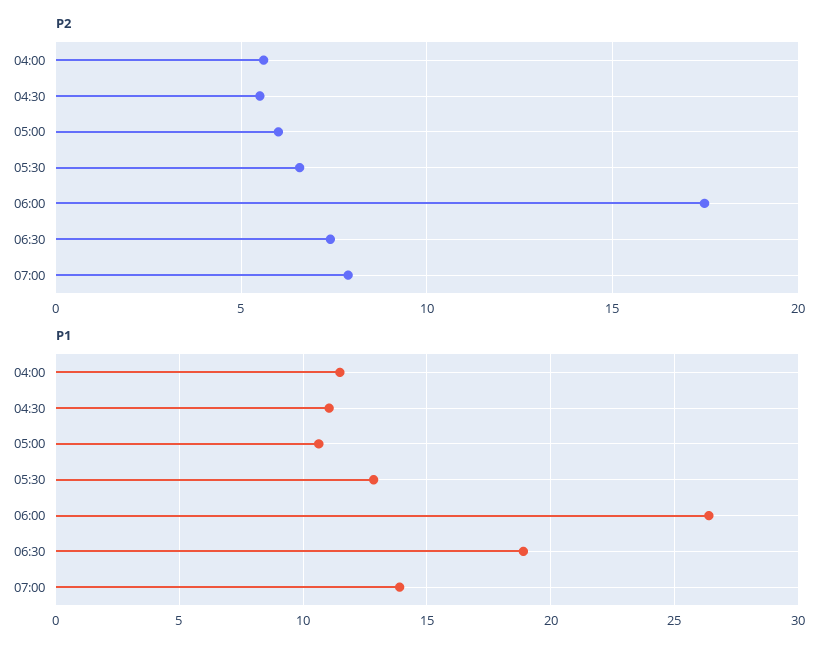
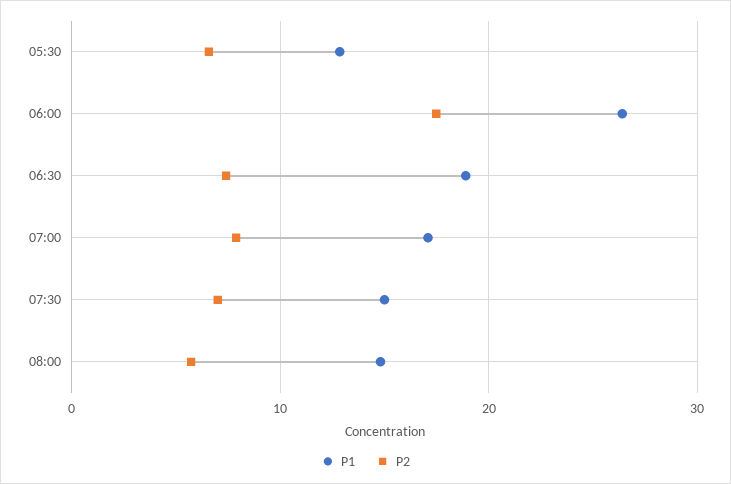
P2, 04:00: 5.5 -> none
P2, 04:30: 5.5 -> none
P2, 05:00: 6 -> none
P1, 04:00: 11.5 -> none
P1, 04:30: 11 -> none
P1, 05:00: 10.5 -> none
P1, 07:00: 14 -> 17
P1, 07:30: none -> 15
P2, 07:30: none -> 7
P1, 08:00: none -> 15
P2, 08:00: none -> 6

